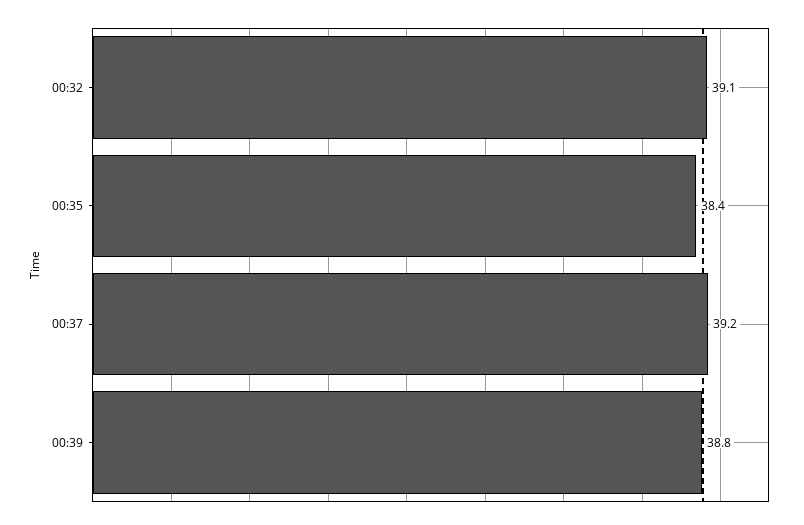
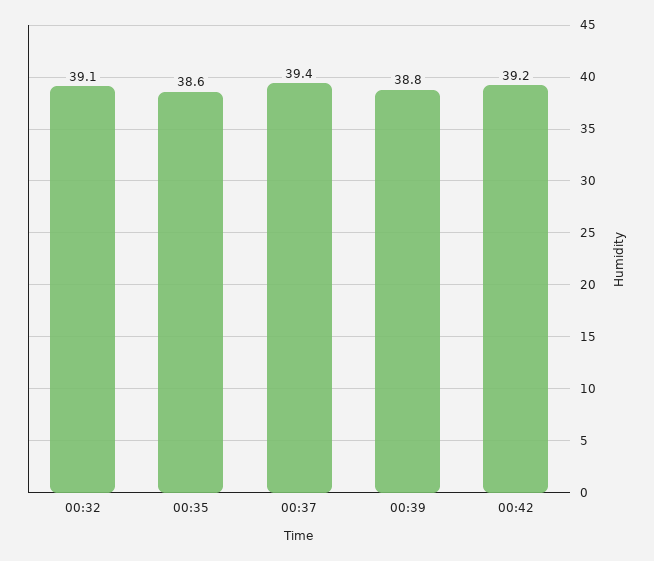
00:35: 38.4 -> 38.6
00:37: 39.2 -> 39.4
00:42: none -> 39.2

